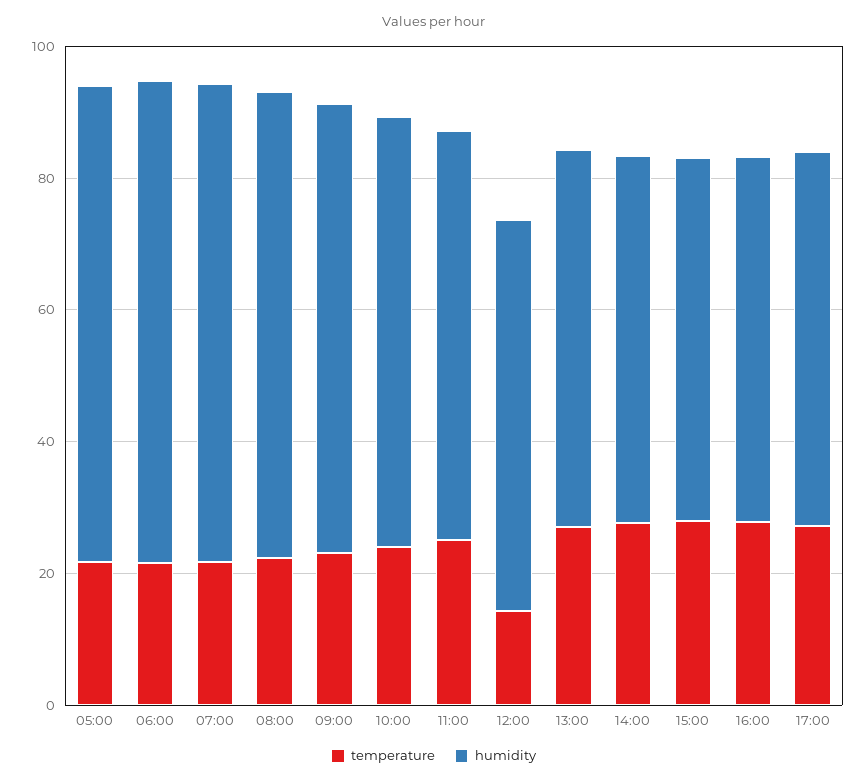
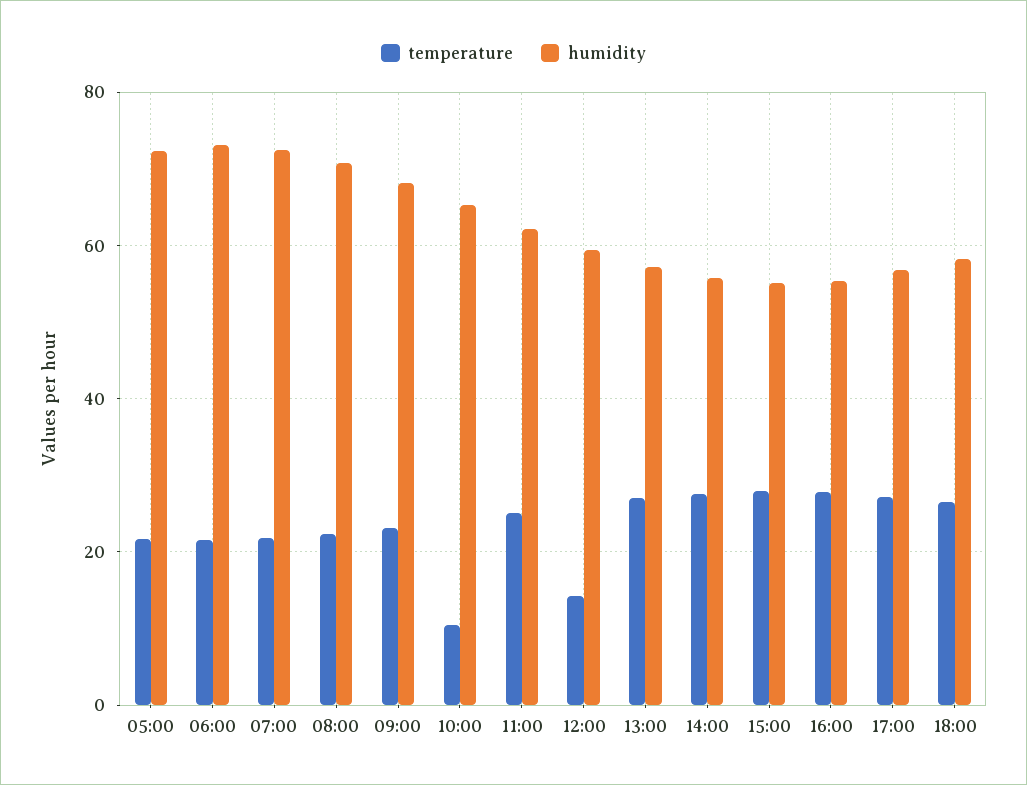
temperature, 10:00: 25 -> 10
temperature, 18:00: none -> 26
humidity, 18:00: none -> 58

